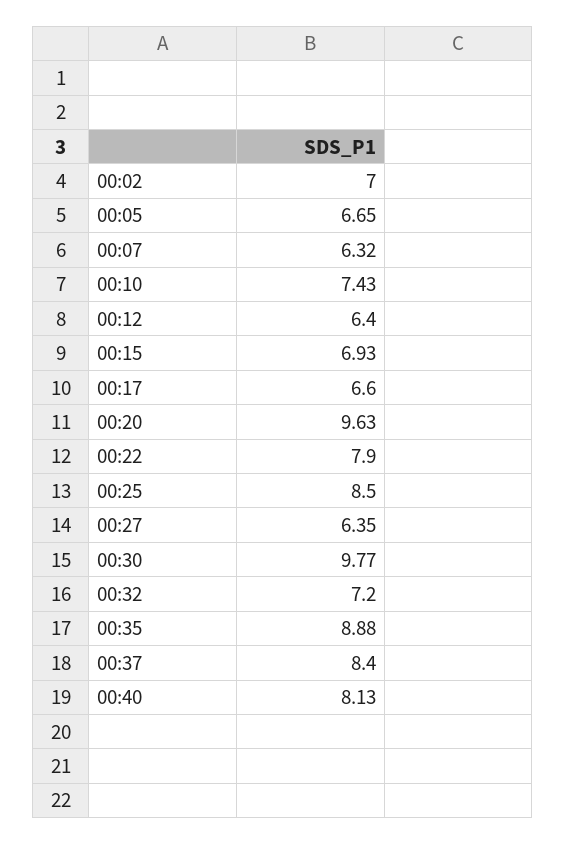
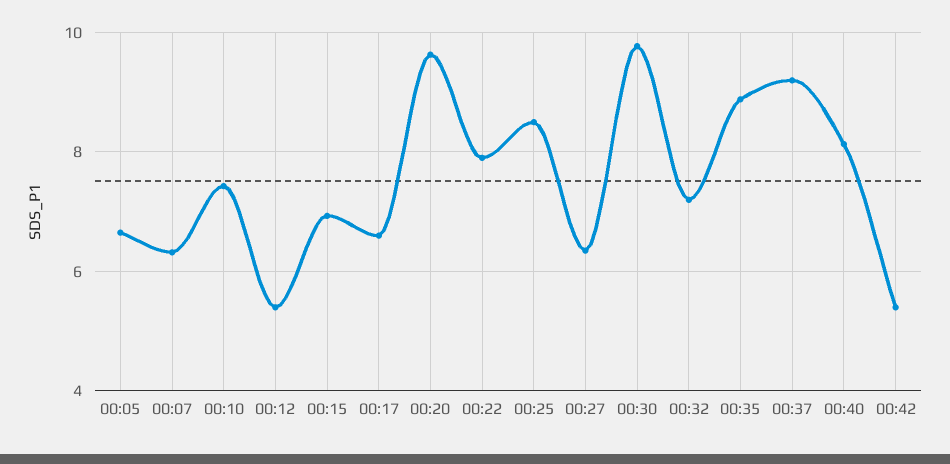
00:02: 7 -> none
00:12: 6.4 -> 5.4
00:37: 8.4 -> 9.2
00:42: none -> 5.4

